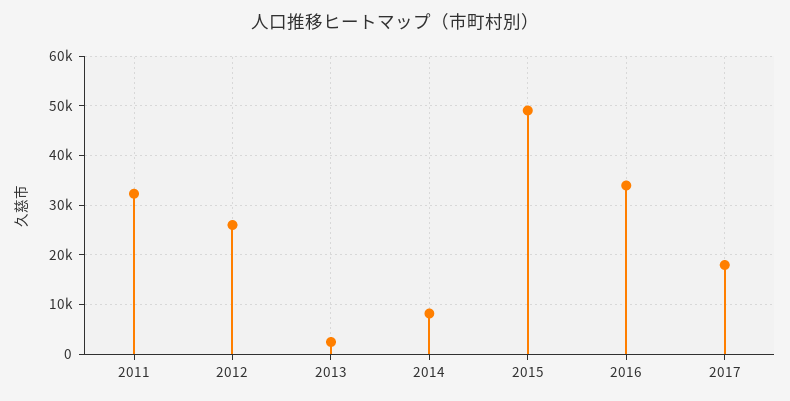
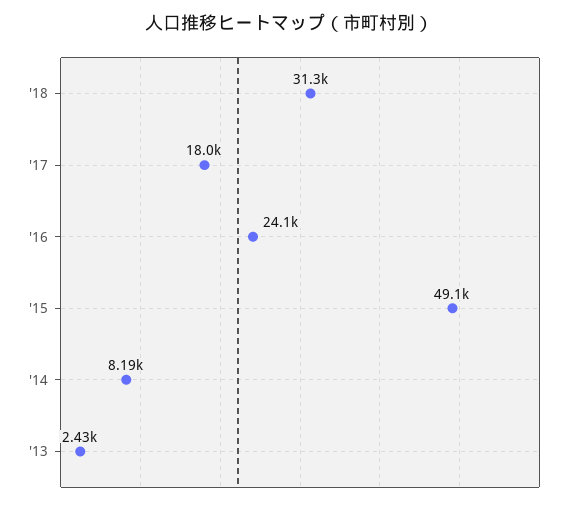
2011: 32000 -> none
2012: 26000 -> none
2016: 34000 -> 24100
'18: none -> 31300

